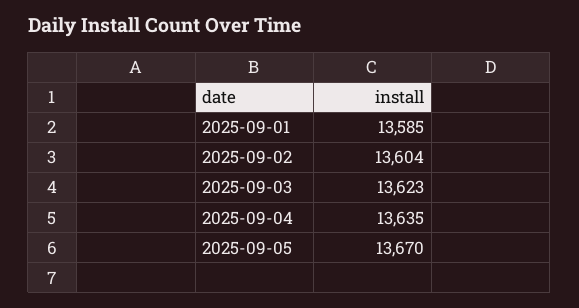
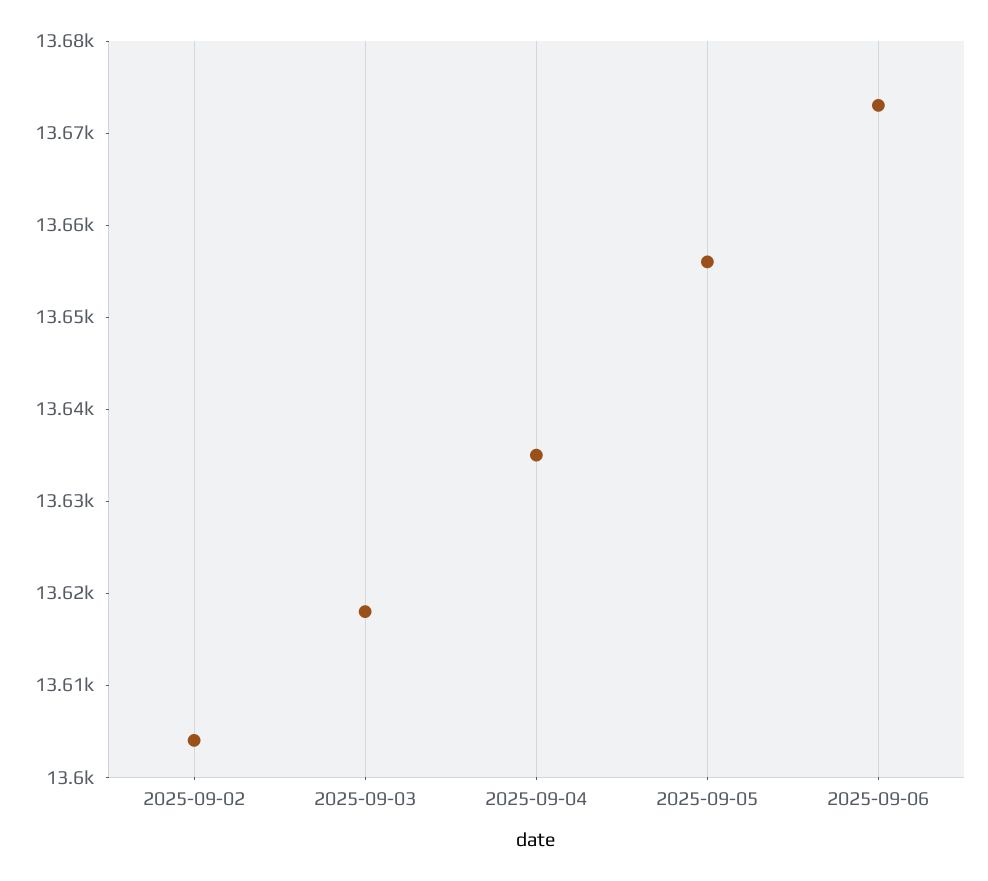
2025-09-01: 13585 -> none
2025-09-03: 13623 -> 13618
2025-09-05: 13670 -> 13656
2025-09-06: none -> 13673

